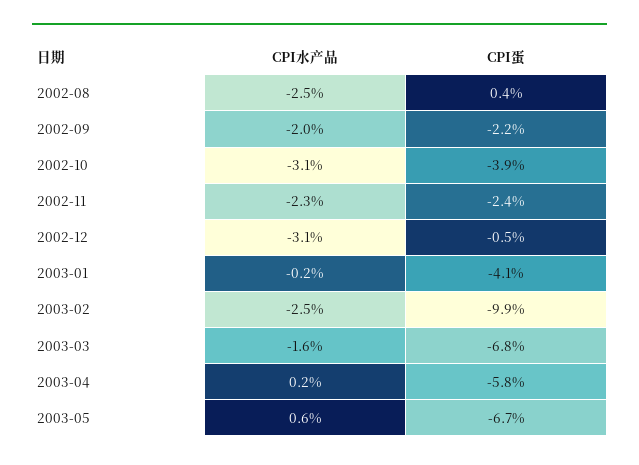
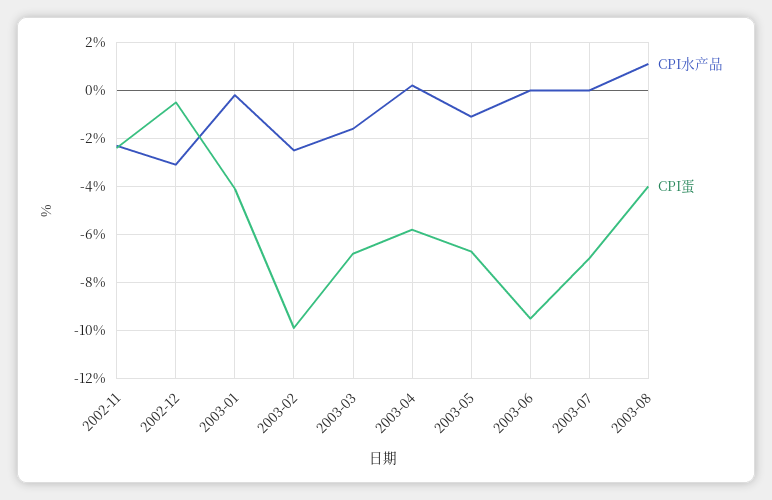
CPI水产品, 2002-08: -2.5 -> none
CPI蛋, 2002-08: 0.4 -> none
CPI水产品, 2002-09: -2 -> none
CPI蛋, 2002-09: -2.2 -> none
CPI水产品, 2002-10: -3.1 -> none
CPI蛋, 2002-10: -3.9 -> none
CPI水产品, 2003-05: 0.6 -> -1
CPI水产品, 2003-06: none -> 0
CPI蛋, 2003-06: none -> -9.5
CPI水产品, 2003-07: none -> 0
CPI蛋, 2003-07: none -> -7
CPI水产品, 2003-08: none -> 1
CPI蛋, 2003-08: none -> -4

